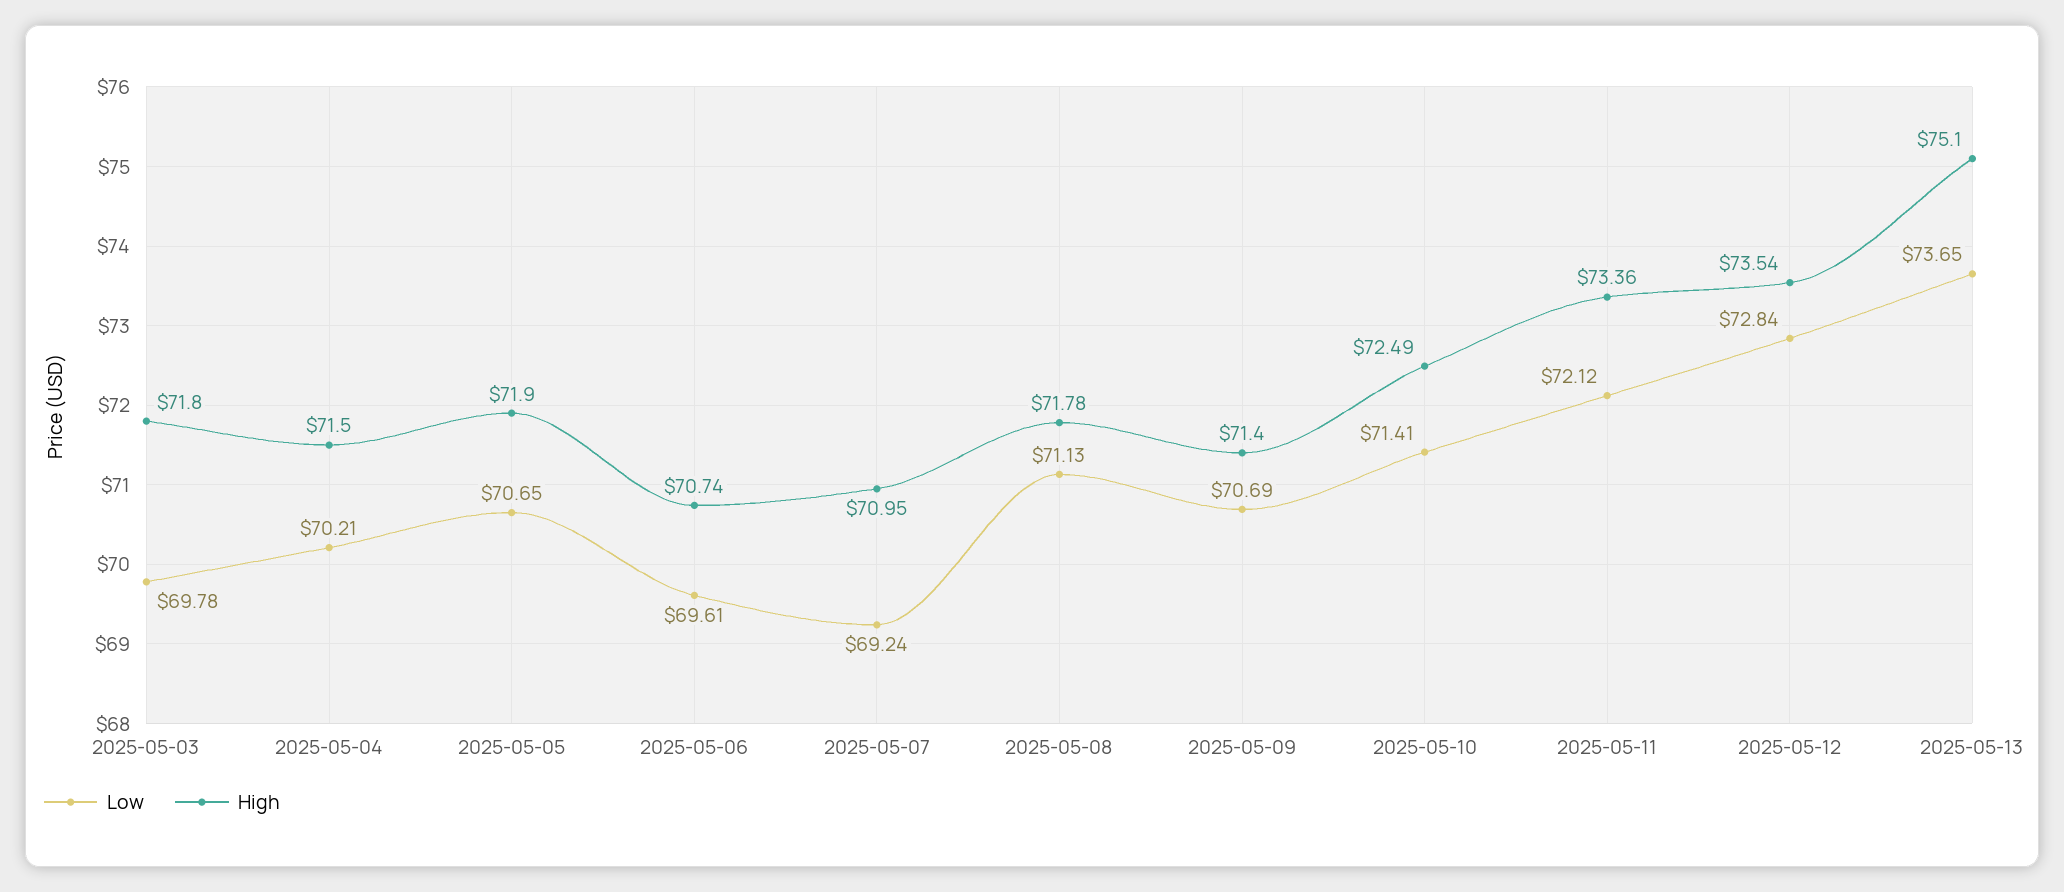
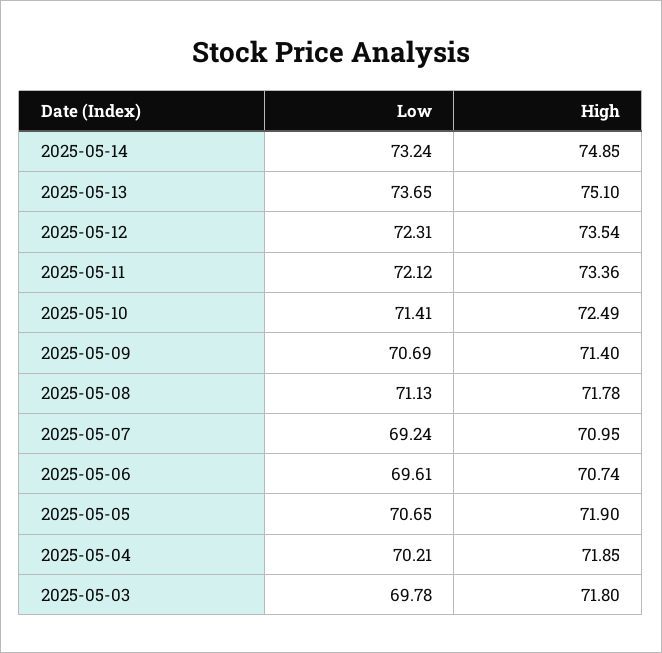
High, 2025-05-04: 71.5 -> 71.85
Low, 2025-05-12: 72.84 -> 72.31
Low, 2025-05-14: none -> 73.24
High, 2025-05-14: none -> 74.85

